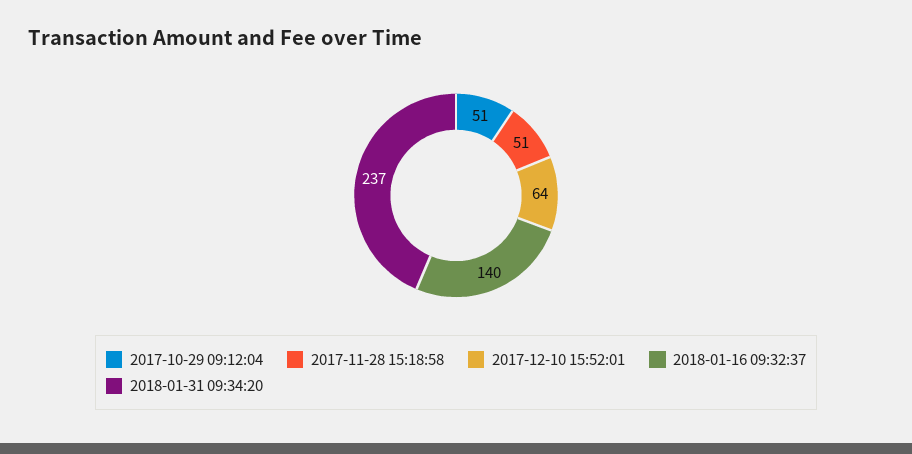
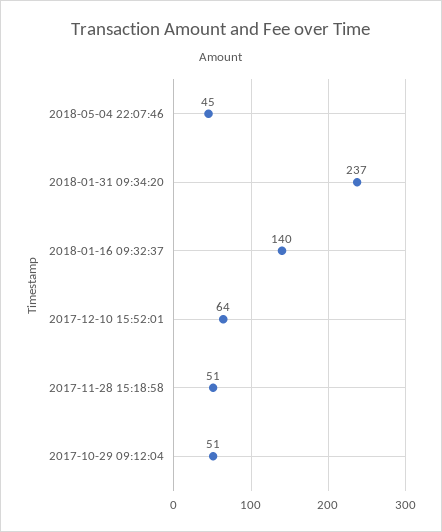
2018-05-04 22:07:46: none -> 45

